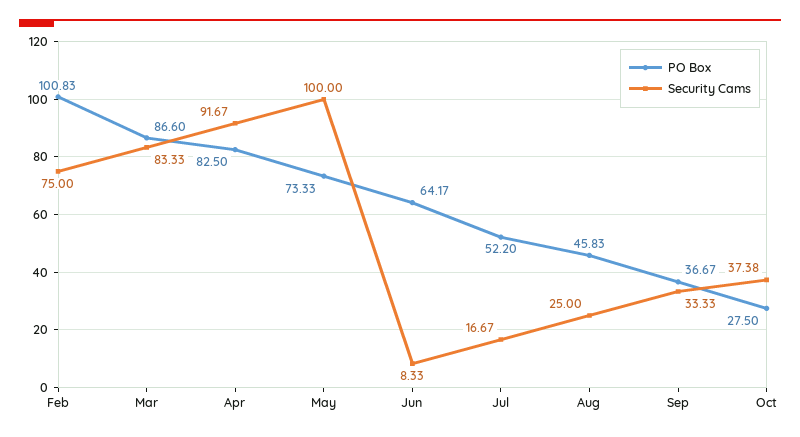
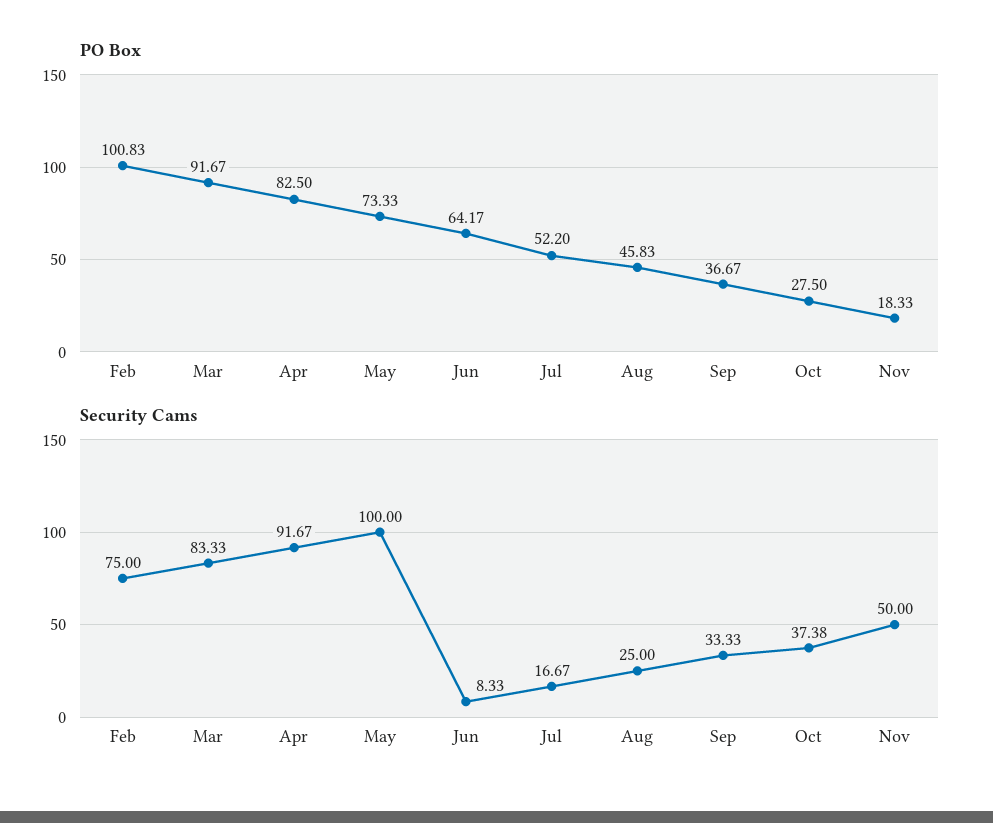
PO Box, Mar: 86.6 -> 91.67
PO Box, Nov: none -> 18.33
Security Cams, Nov: none -> 50

